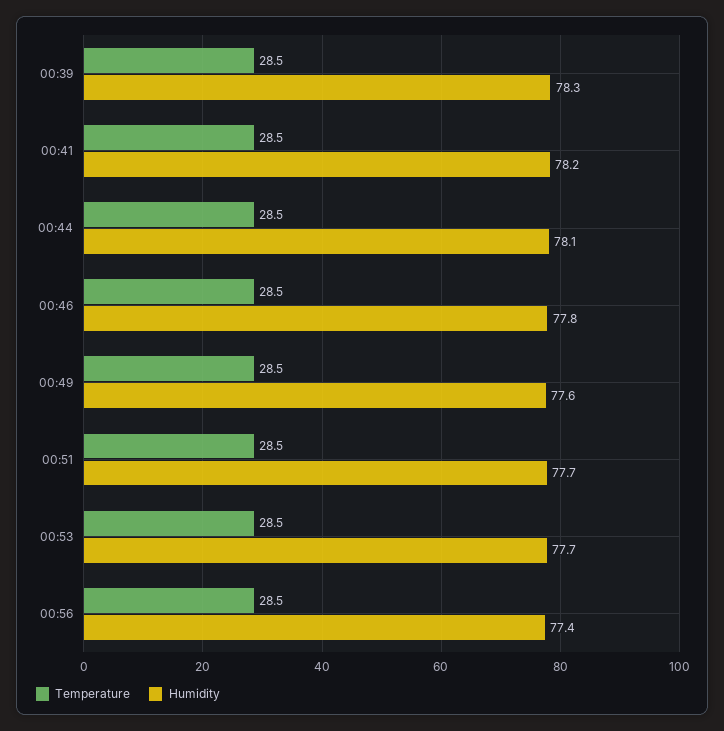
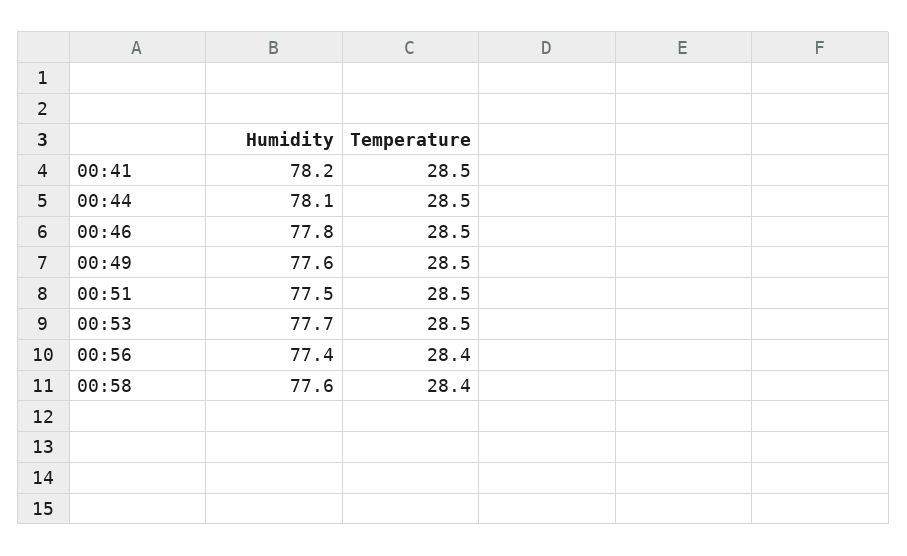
Temperature, 00:39: 28.5 -> none
Humidity, 00:39: 78.3 -> none
Humidity, 00:51: 77.7 -> 77.5
Temperature, 00:56: 28.5 -> 28.4
Humidity, 00:58: none -> 77.6
Temperature, 00:58: none -> 28.4

